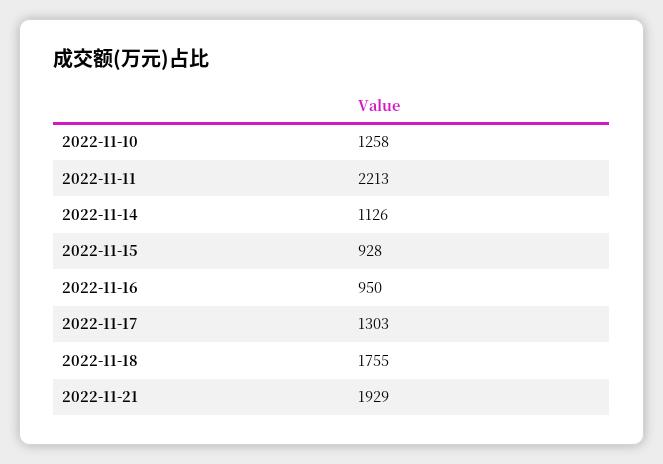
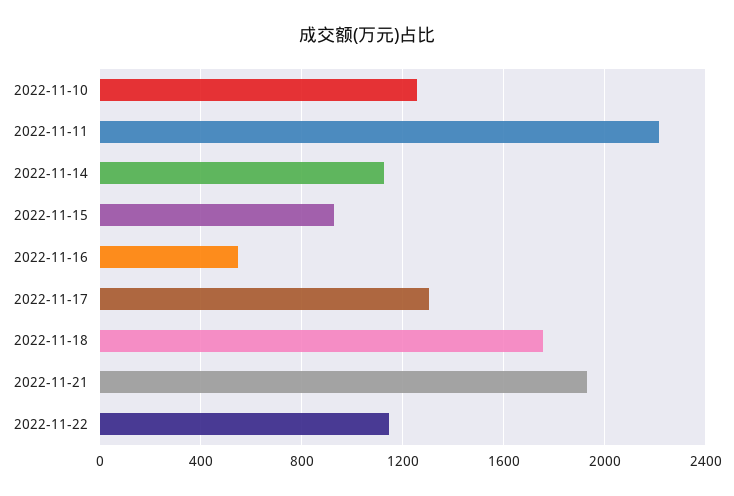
2022-11-16: 950 -> 550
2022-11-22: none -> 1150

